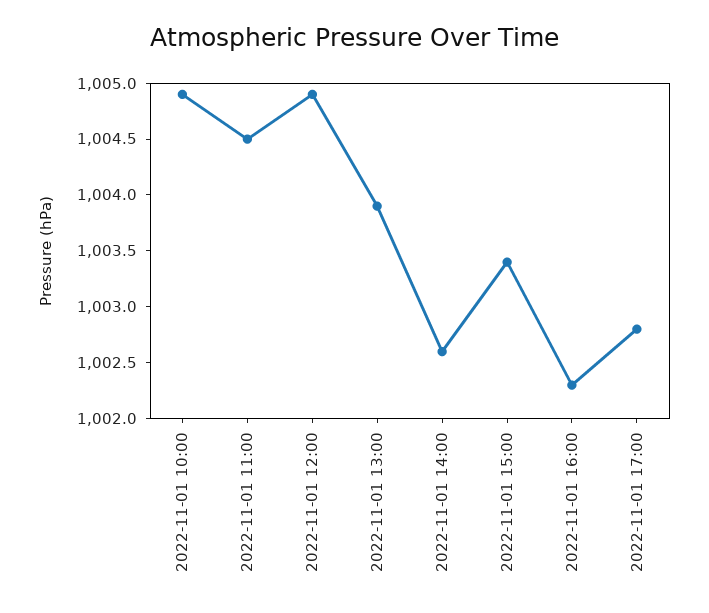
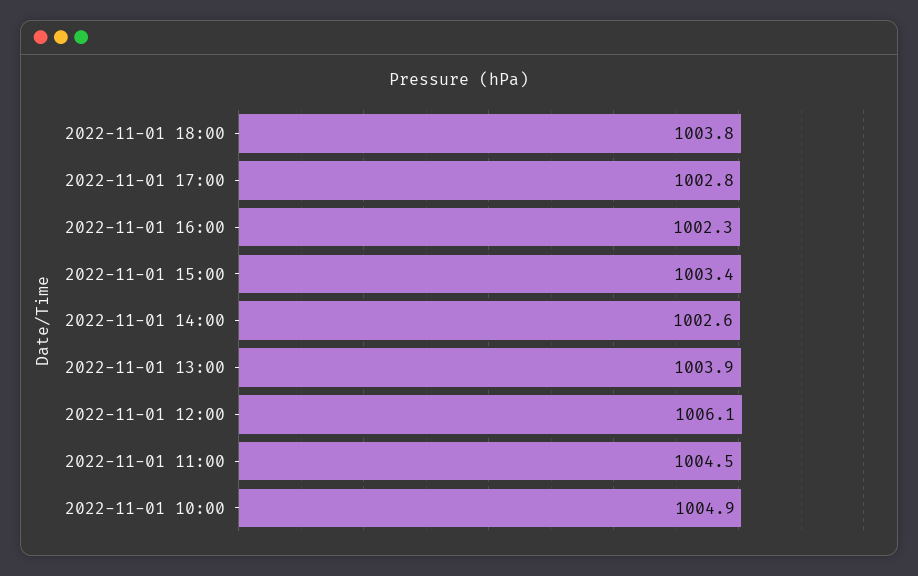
2022-11-01 12:00: 1004.9 -> 1006.1
2022-11-01 18:00: none -> 1003.8

